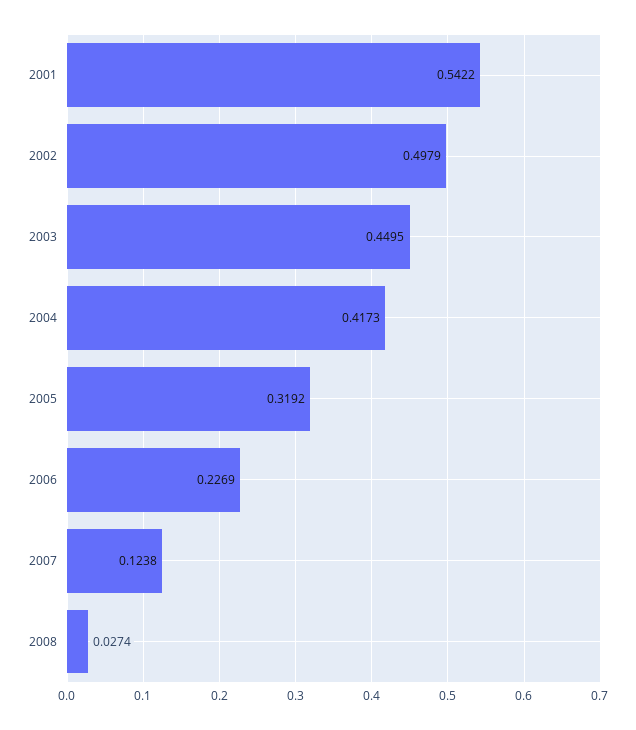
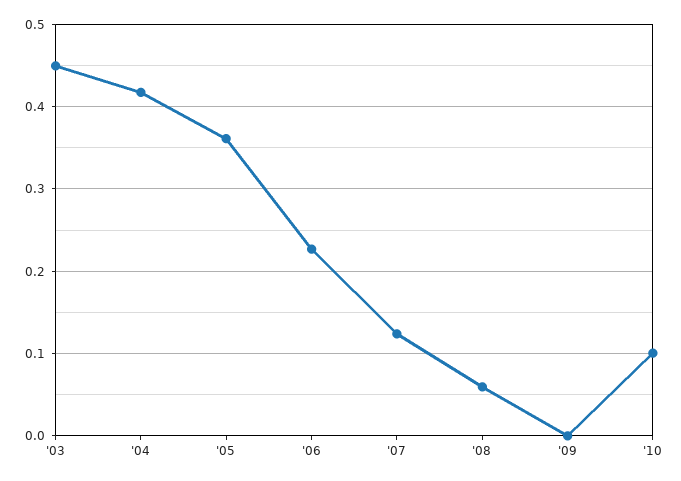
2001: 0.5422 -> none
2002: 0.4979 -> none
2005: 0.3192 -> 0.36
2008: 0.0274 -> 0.06
'09: none -> 0
'10: none -> 0.1

